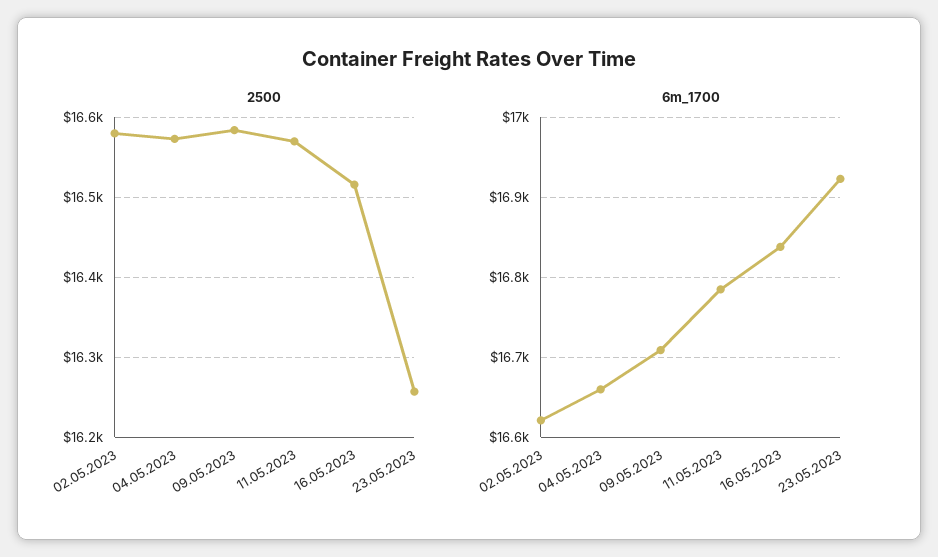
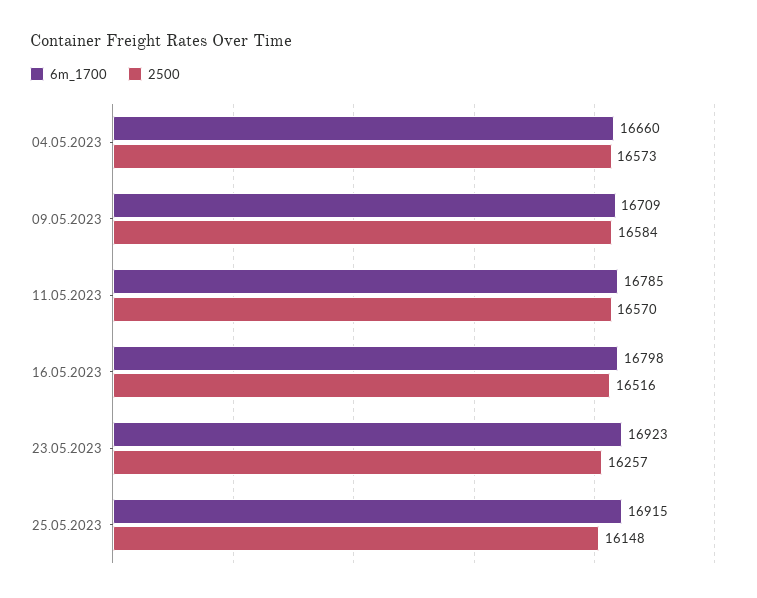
2500, 02.05.2023: 16580 -> none
6m_1700, 02.05.2023: 16620 -> none
6m_1700, 16.05.2023: 16840 -> 16798
6m_1700, 25.05.2023: none -> 16915
2500, 25.05.2023: none -> 16148

